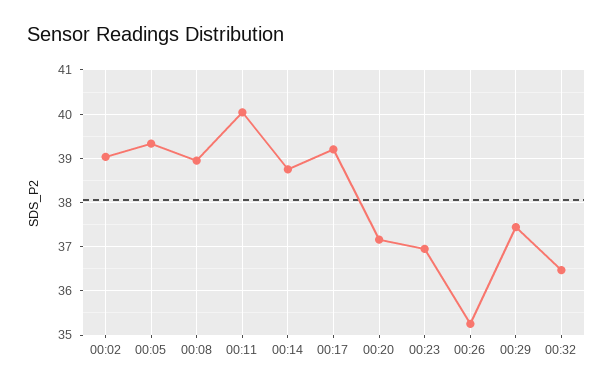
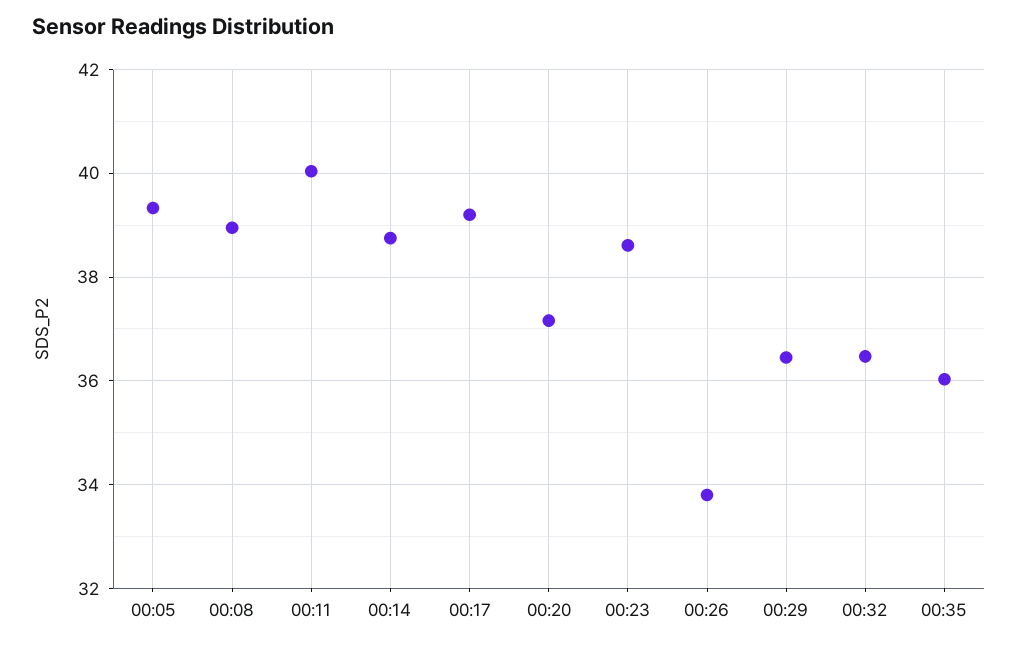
00:02: 39 -> none
00:23: 37 -> 38.6
00:26: 35.2 -> 33.8
00:29: 37.4 -> 36.4
00:35: none -> 36

